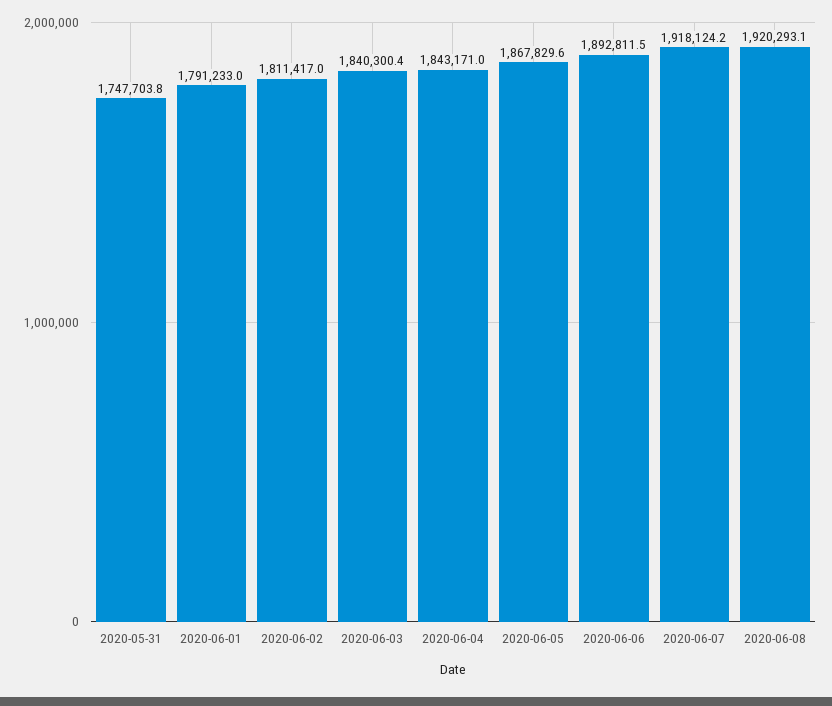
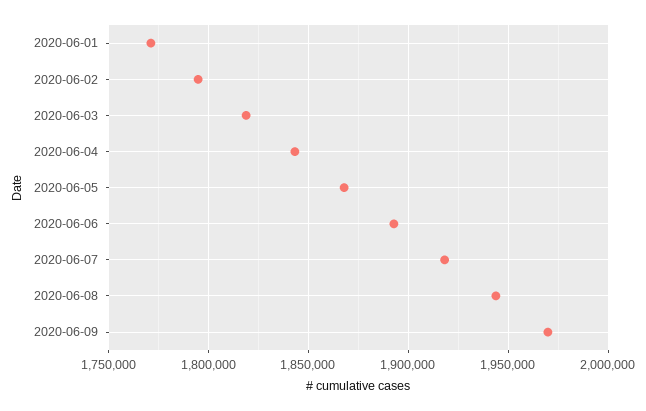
2020-05-31: 1747703.8 -> none
2020-06-01: 1791233 -> 1770000
2020-06-02: 1811417 -> 1795000
2020-06-03: 1840300.4 -> 1820000
2020-06-08: 1920293.1 -> 1945000
2020-06-09: none -> 1970000

